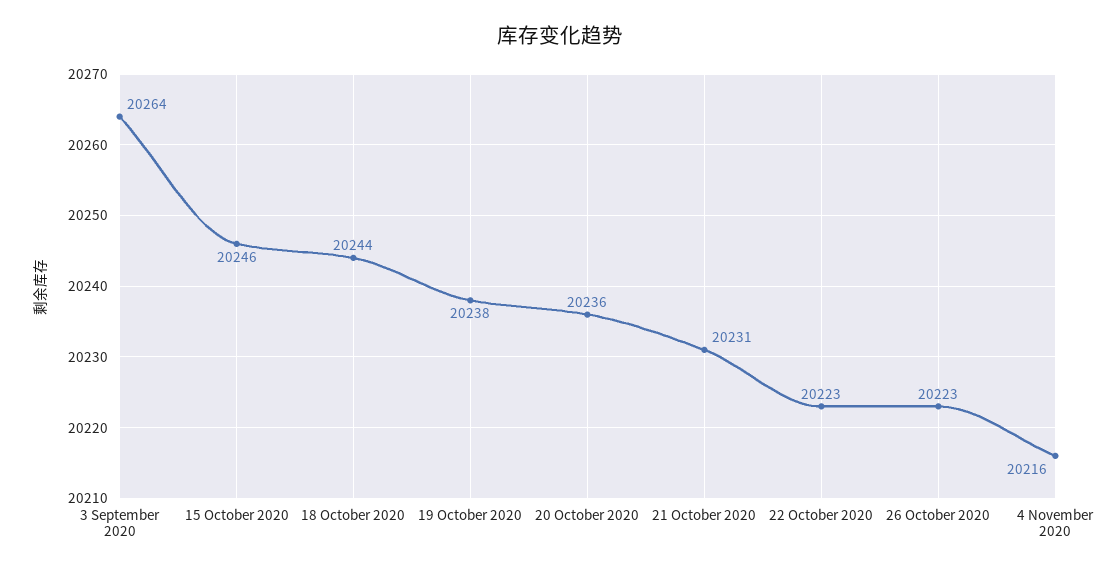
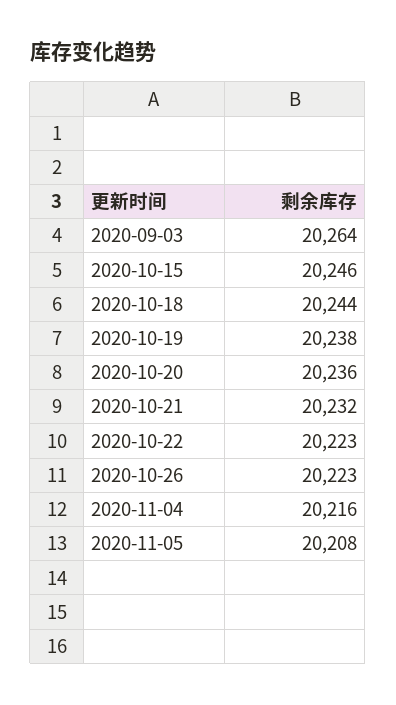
21 October 2020: 20231 -> 20232
2020-11-05: none -> 20208

